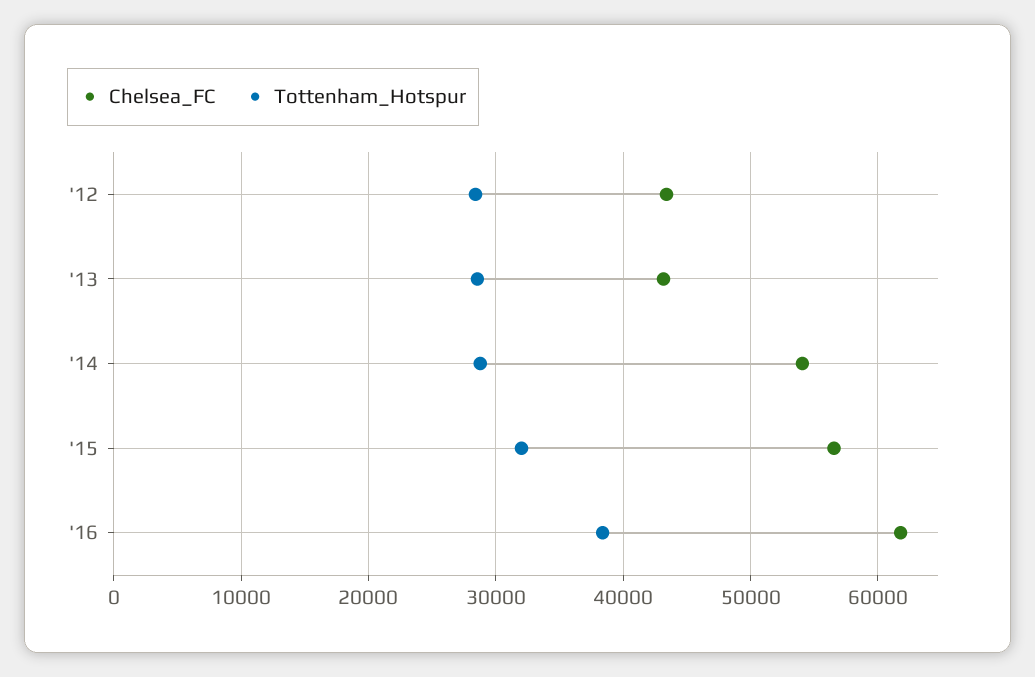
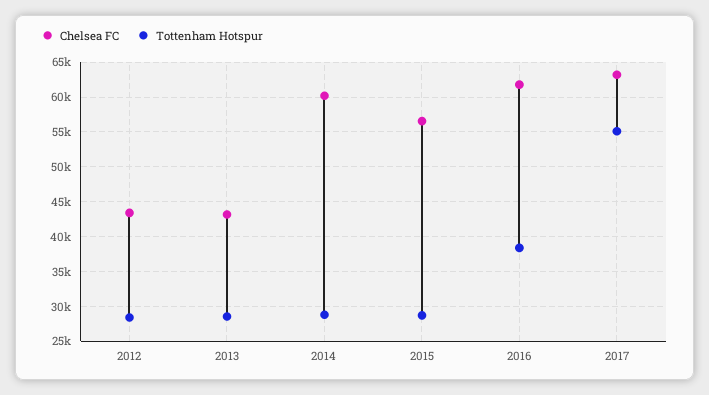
Chelsea_FC, '14: 54000 -> 60000
Tottenham_Hotspur, '15: 32000 -> 29000
Chelsea_FC, 2017: none -> 63000
Tottenham_Hotspur, 2017: none -> 55000

